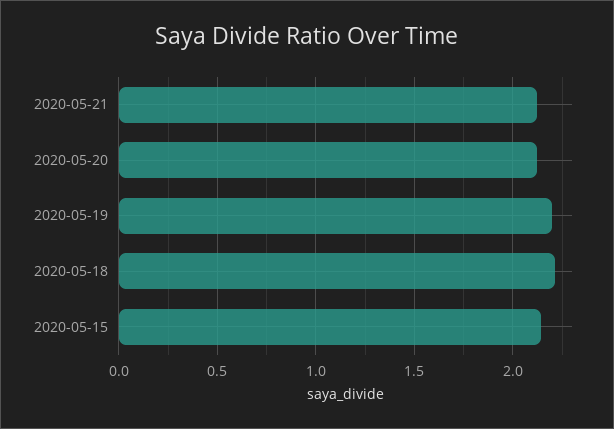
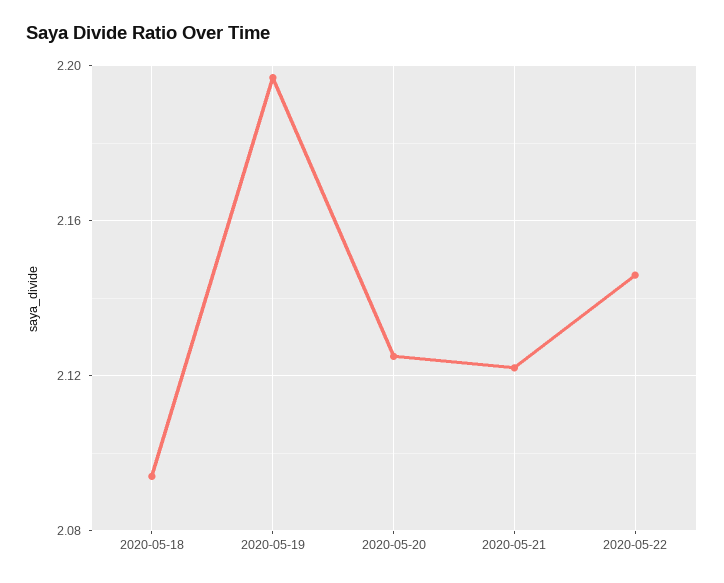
2020-05-18: 2.2 -> 2.095
2020-05-15: 2.15 -> none
2020-05-22: none -> 2.145

